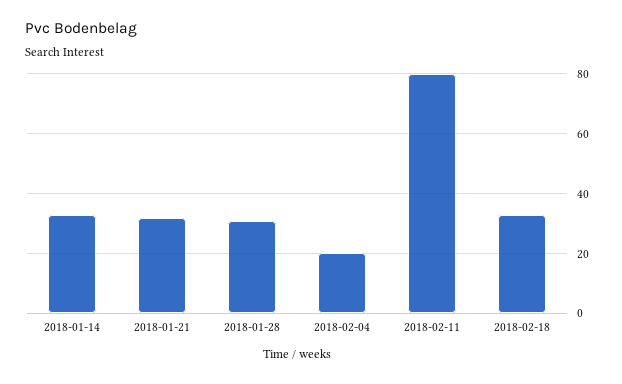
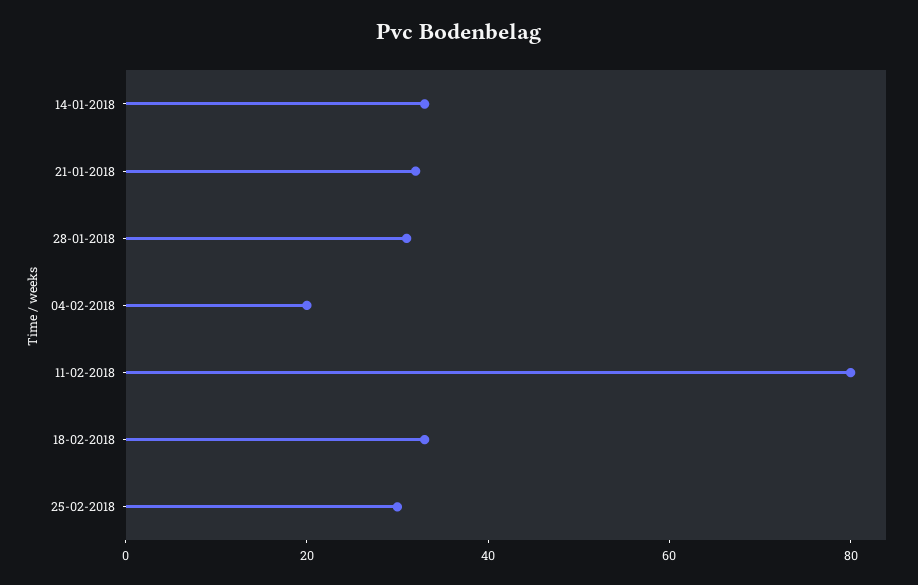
25-02-2018: none -> 30

